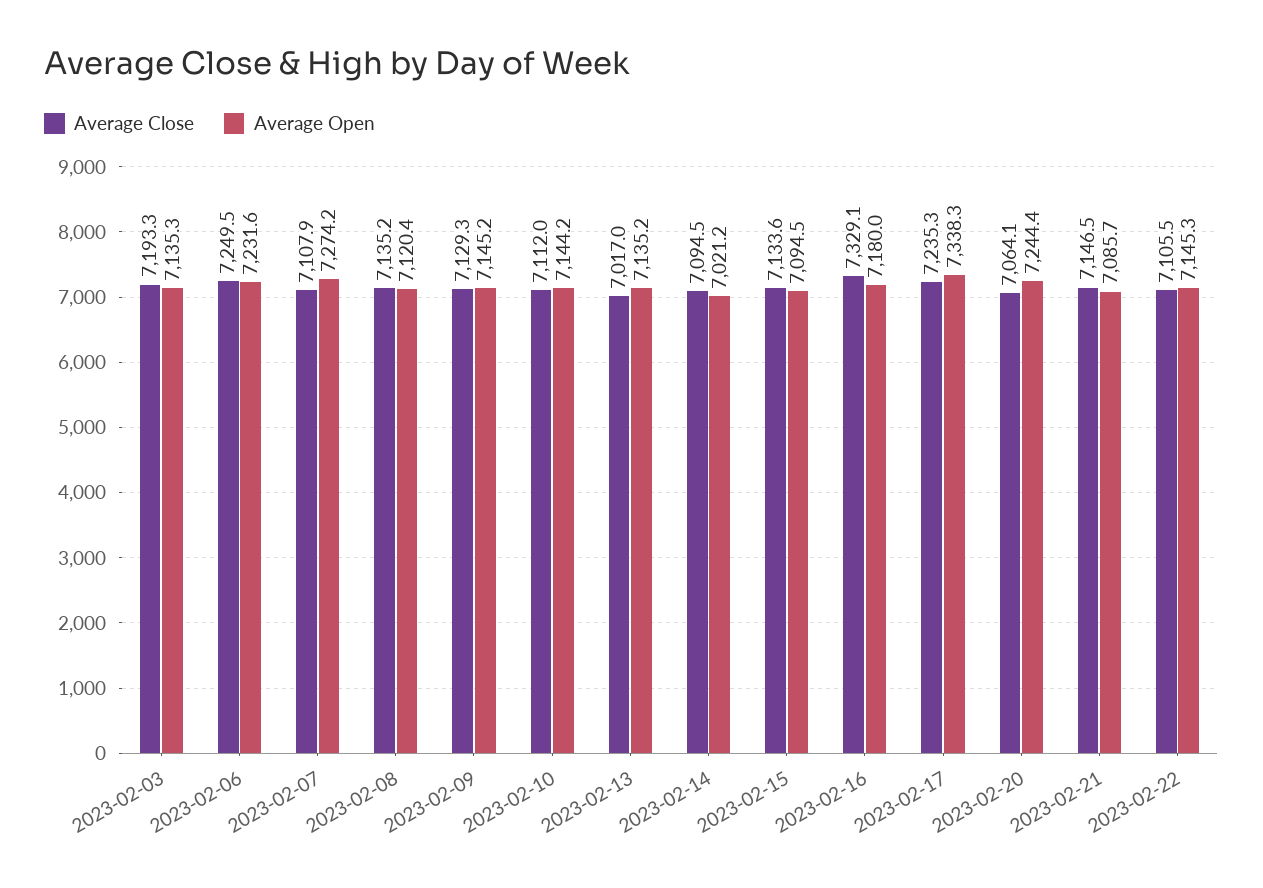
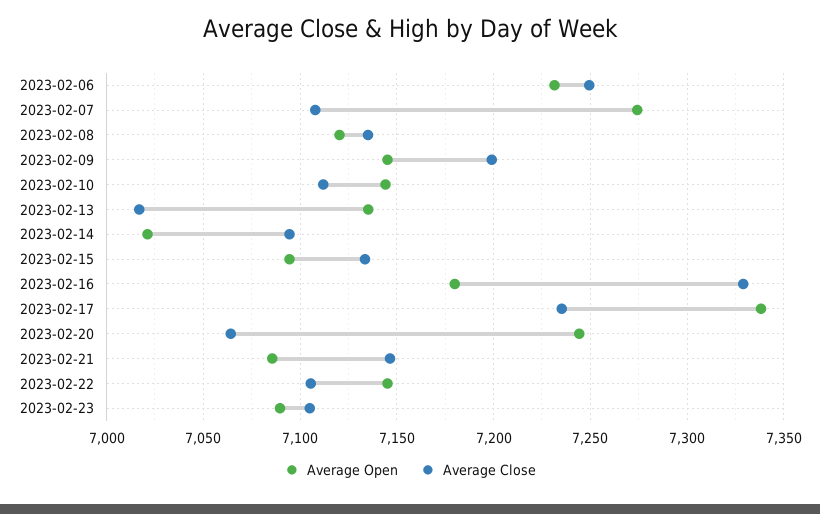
Average Close, 2023-02-03: 7193.3 -> none
Average Open, 2023-02-03: 7135.3 -> none
Average Close, 2023-02-09: 7129.3 -> 7200
Average Open, 2023-02-23: none -> 7090
Average Close, 2023-02-23: none -> 7105

